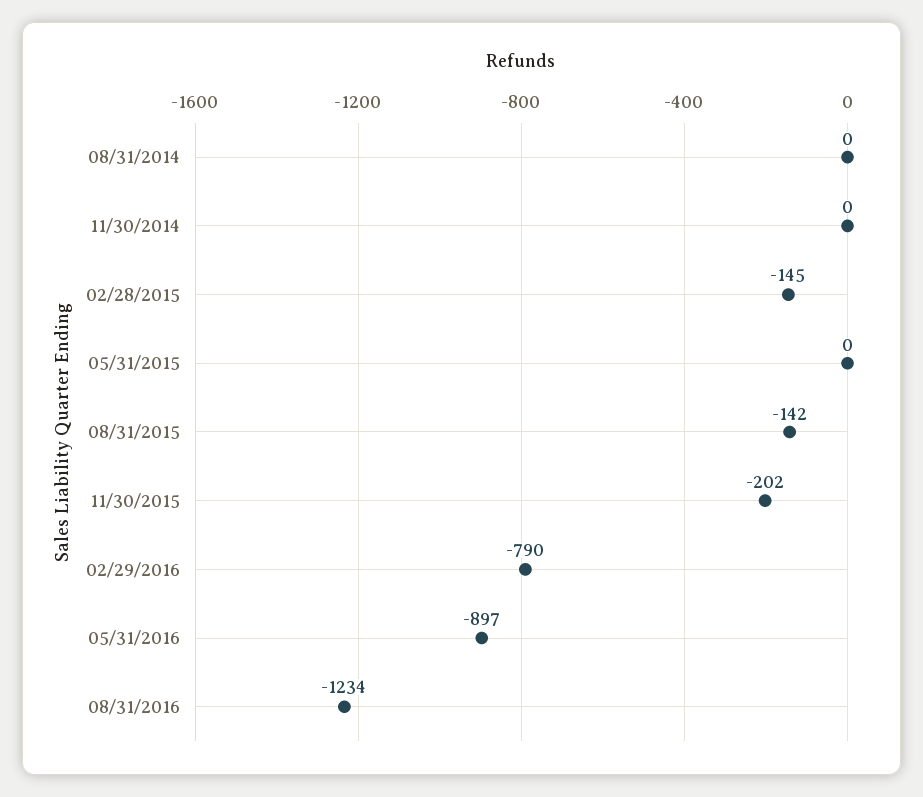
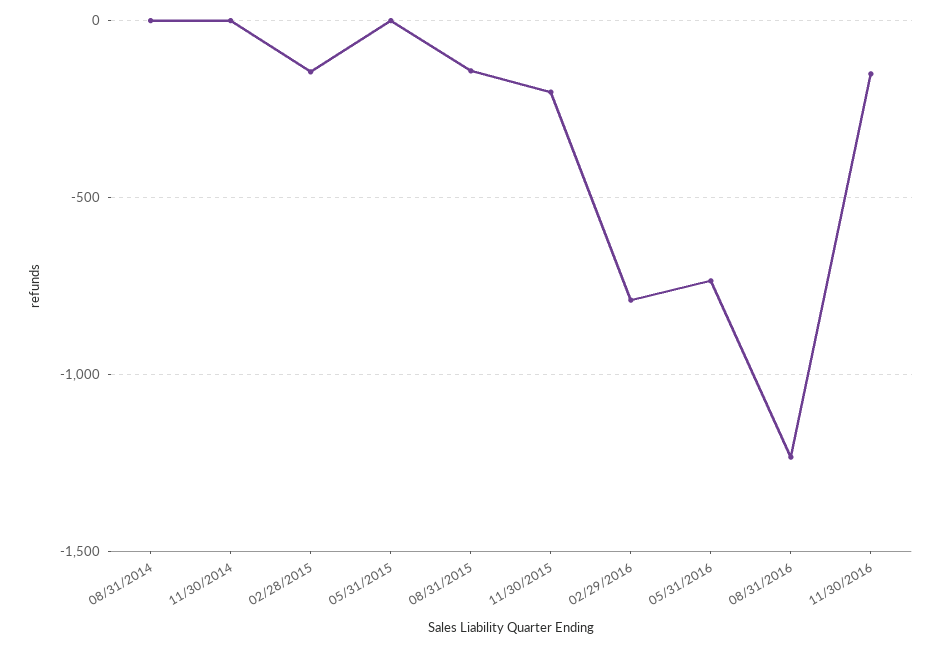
05/31/2016: -897 -> -750
11/30/2016: none -> -150

